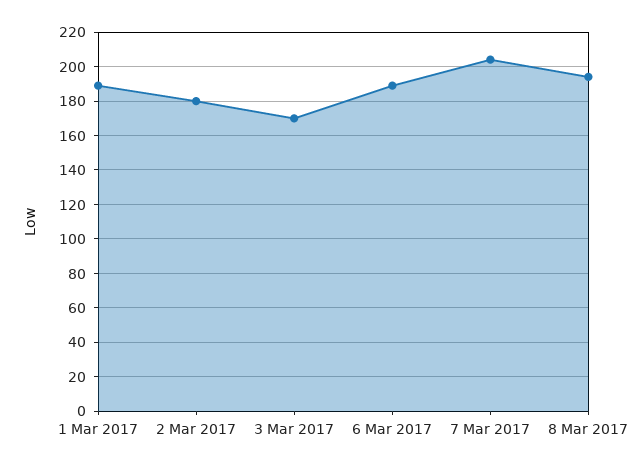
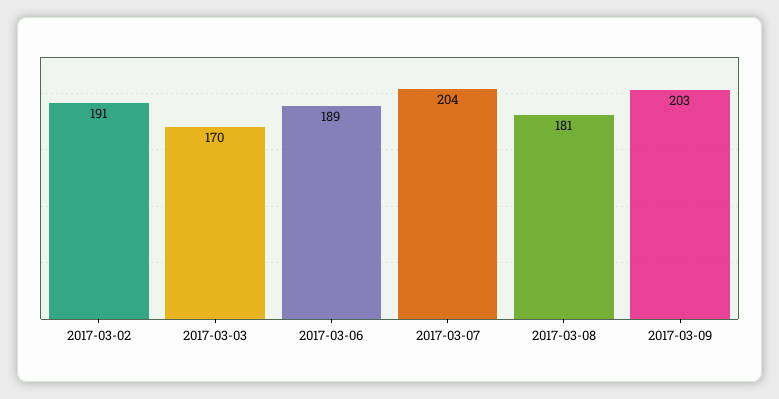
1 Mar 2017: 190 -> none
2 Mar 2017: 180 -> 191
8 Mar 2017: 195 -> 181
2017-03-09: none -> 203

